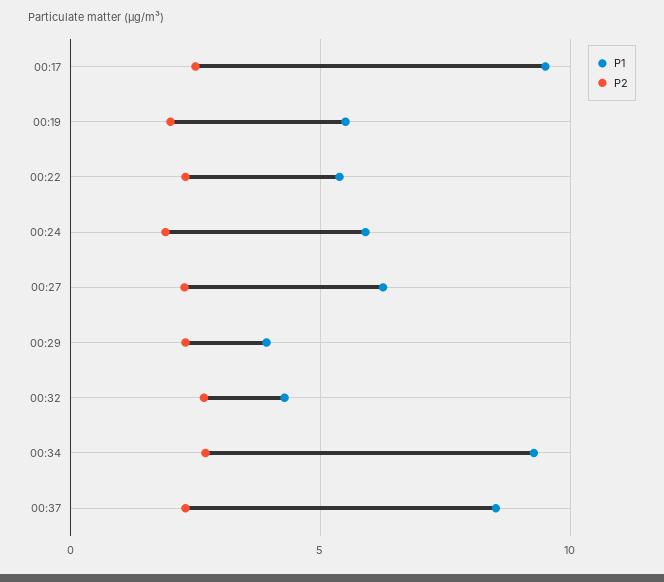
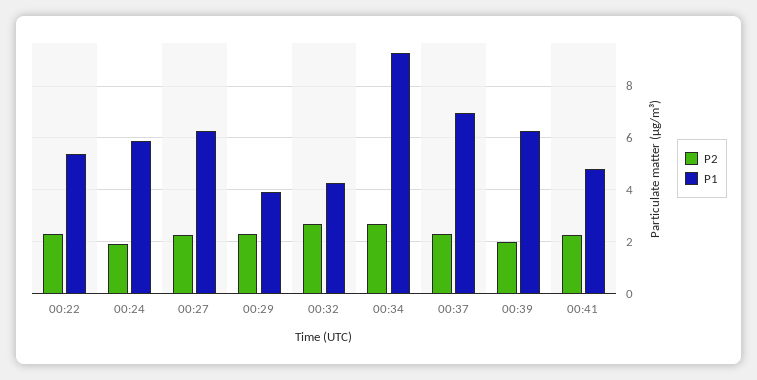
P1, 00:17: 9.5 -> none
P2, 00:17: 2.5 -> none
P1, 00:19: 5.5 -> none
P2, 00:19: 2 -> none
P1, 00:37: 8.5 -> 7
P2, 00:39: none -> 2
P1, 00:39: none -> 6.25
P2, 00:41: none -> 2.25
P1, 00:41: none -> 4.75

